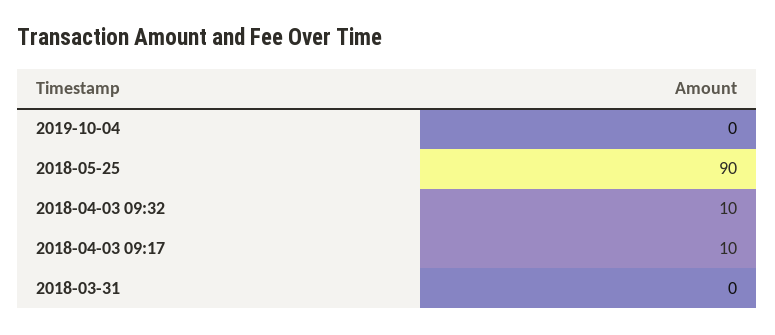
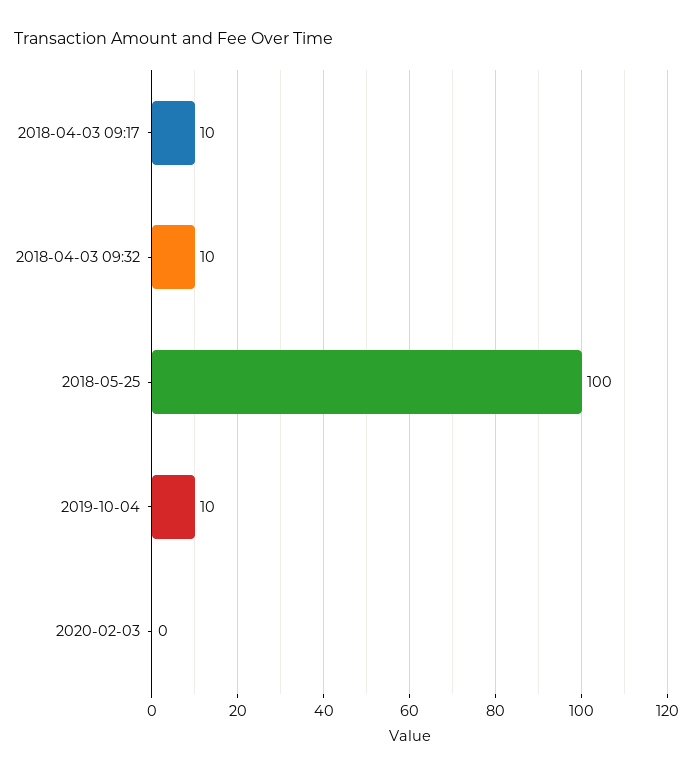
2019-10-04: 0 -> 10
2018-05-25: 90 -> 100
2018-03-31: 0 -> none
2020-02-03: none -> 0

